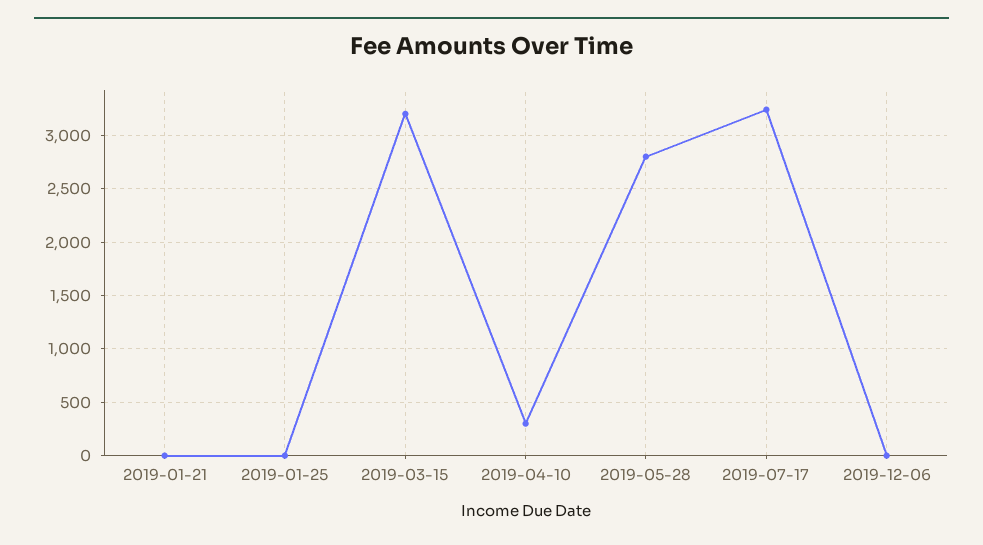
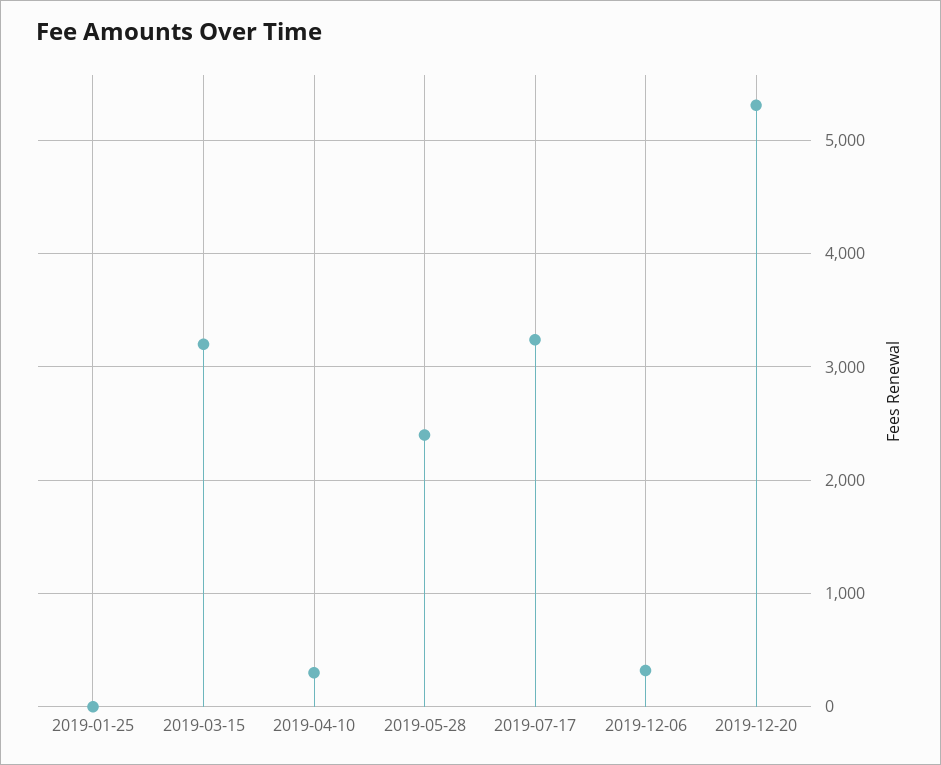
2019-01-21: 0 -> none
2019-05-28: 2800 -> 2400
2019-12-06: 0 -> 300
2019-12-20: none -> 5300

